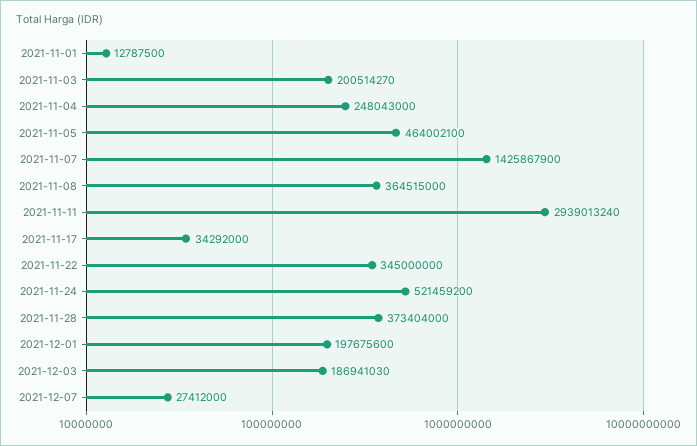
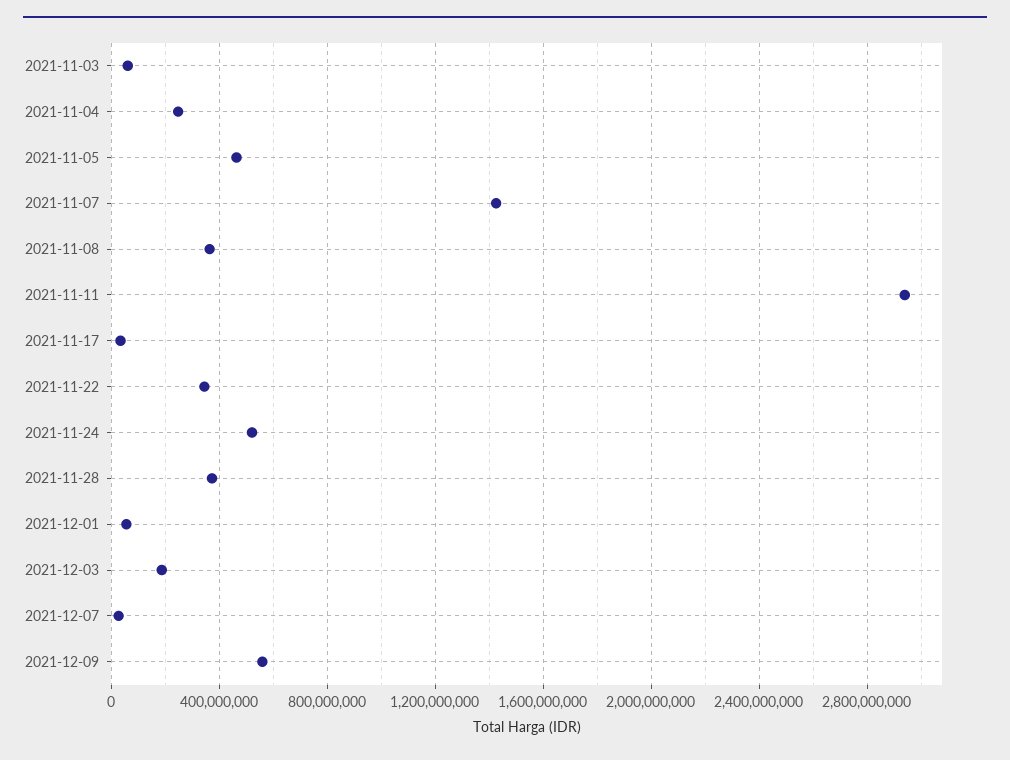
2021-11-01: 12787500 -> none
2021-11-03: 200514270 -> 50000000
2021-12-01: 197675600 -> 50000000
2021-12-09: none -> 550000000

